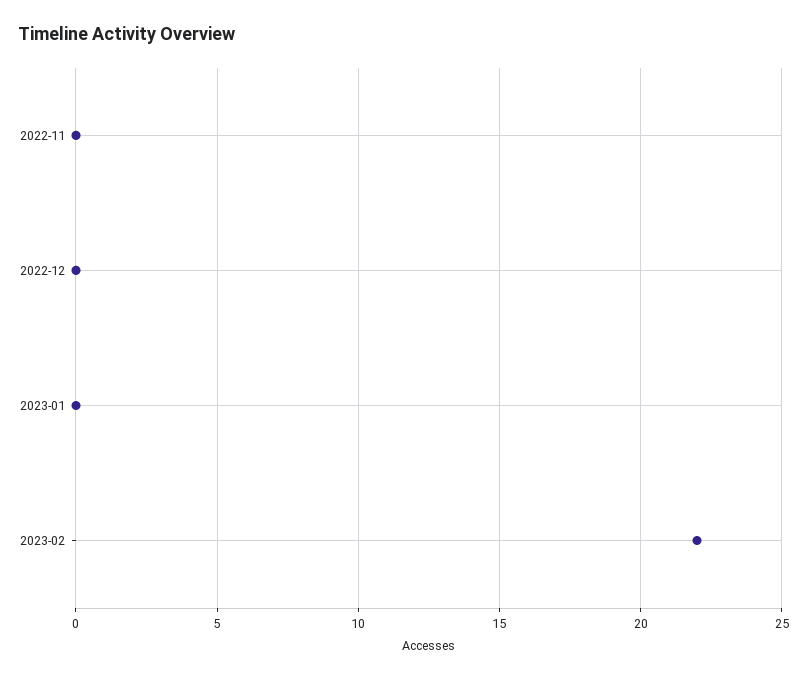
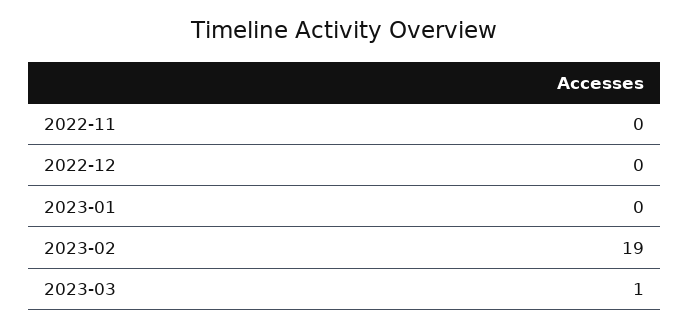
2023-02: 22 -> 19
2023-03: none -> 1

